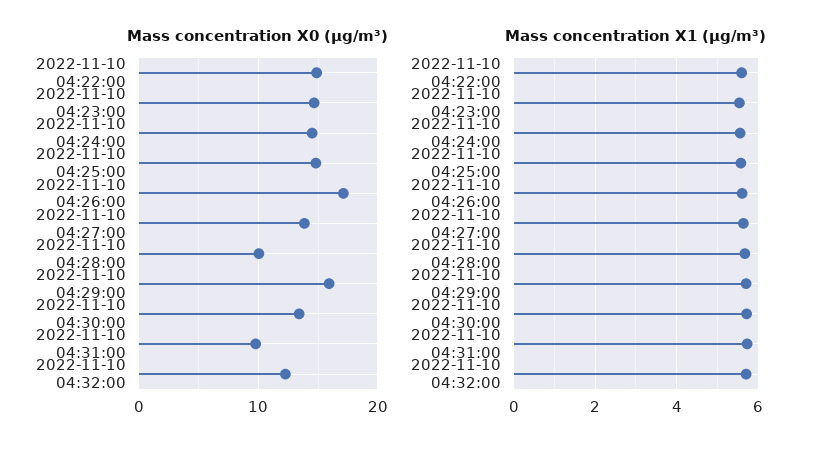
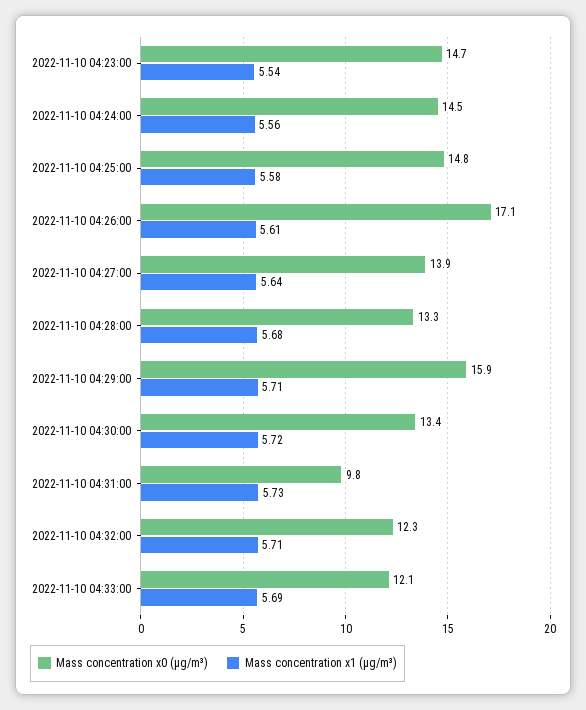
Mass concentration X0 (μg/m³), 2022-11-10 04:22:00: 15 -> none
Mass concentration X0 (μg/m³), 2022-11-10 04:28:00: 10 -> 13.3
Mass concentration X1 (μg/m³), 2022-11-10 04:22:00: 5.6 -> none
Mass concentration X0 (μg/m³), 2022-11-10 04:33:00: none -> 12.1
Mass concentration X1 (μg/m³), 2022-11-10 04:33:00: none -> 5.69

